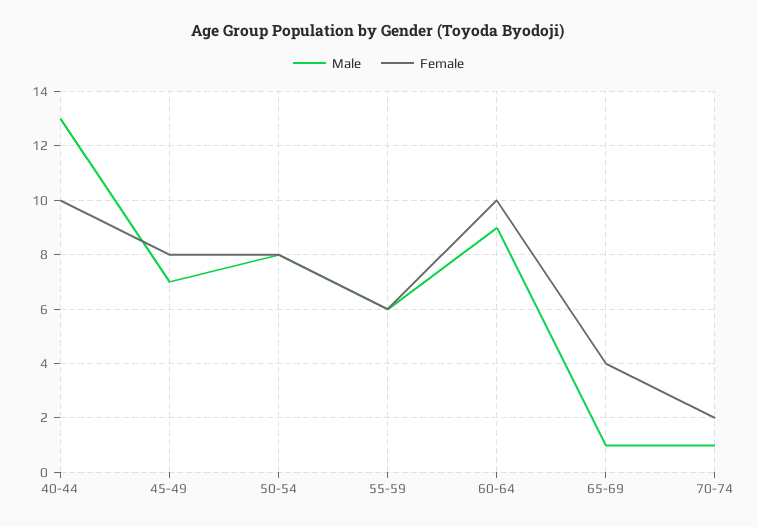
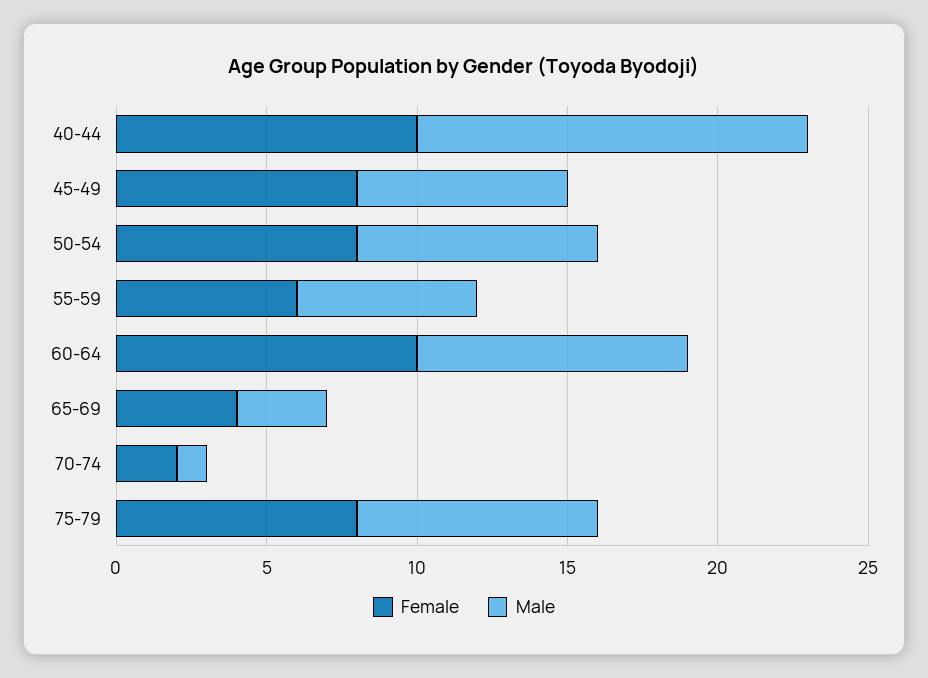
Male, 65-69: 1 -> 3
Female, 75-79: none -> 8
Male, 75-79: none -> 8

